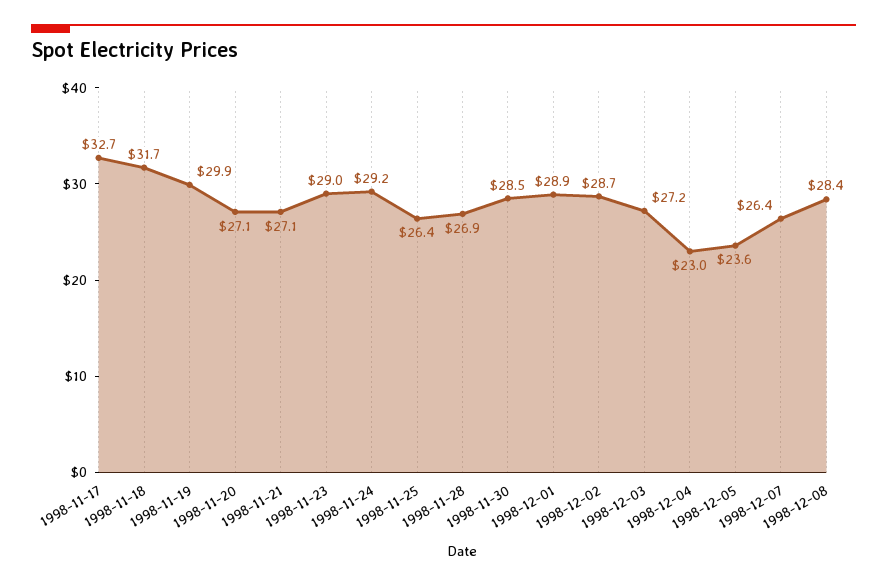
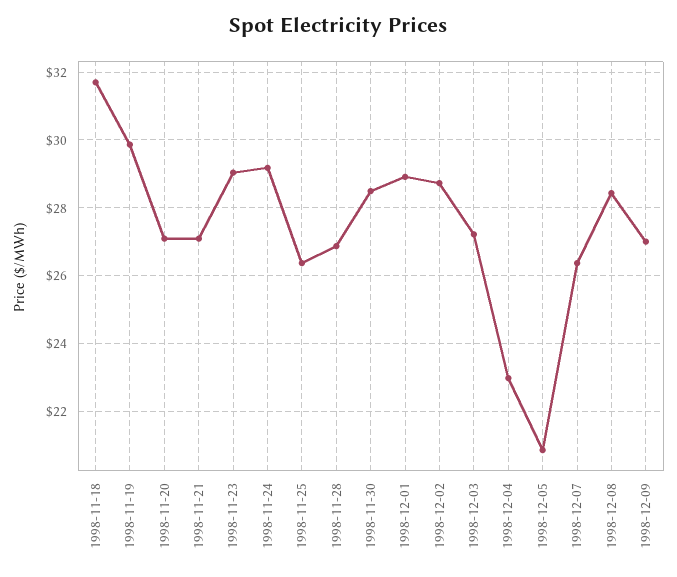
1998-11-17: 32.7 -> none
1998-12-05: 23.6 -> 20.8
1998-12-09: none -> 27

